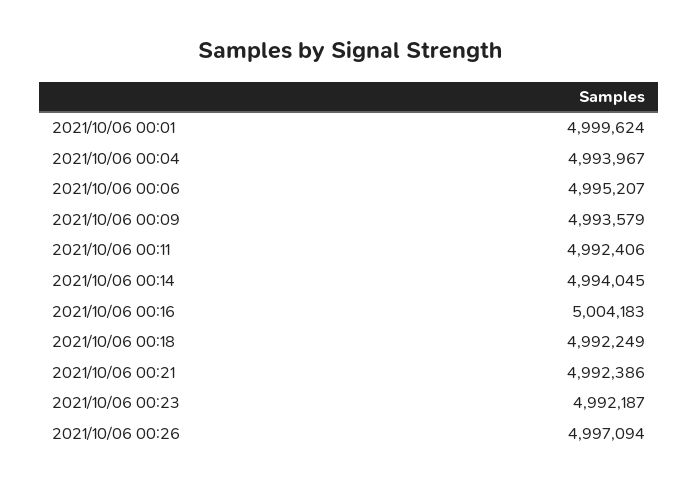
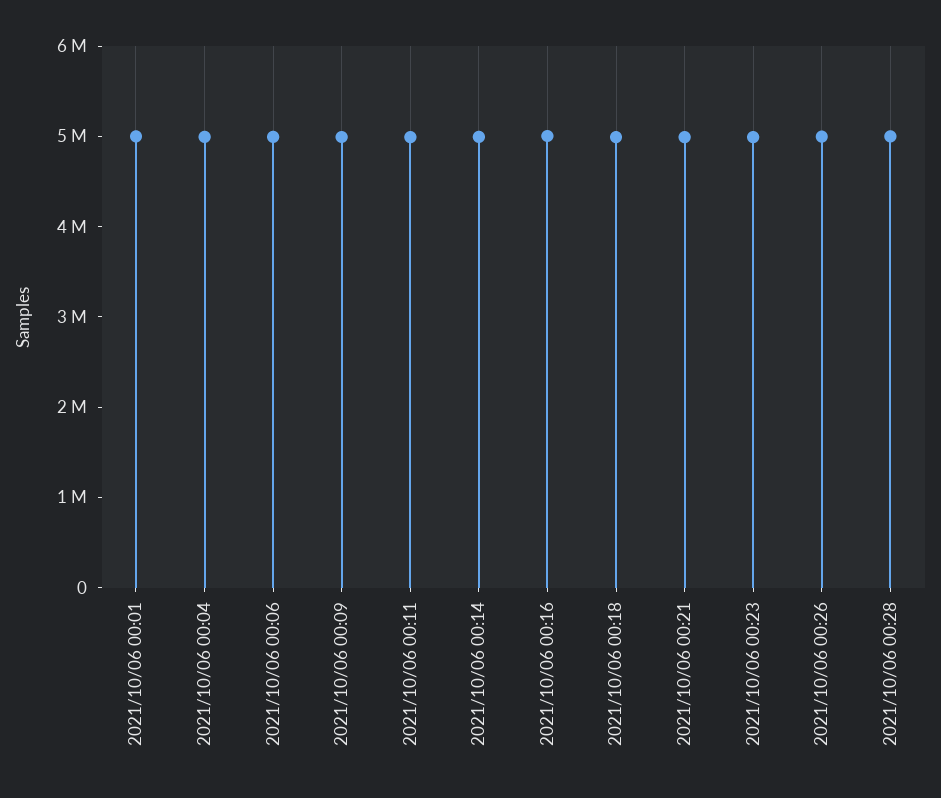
2021/10/06 00:28: none -> 5000000

